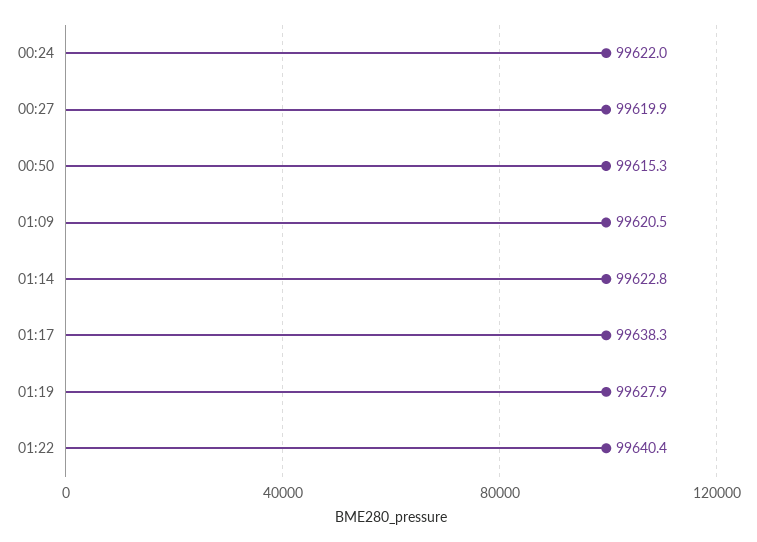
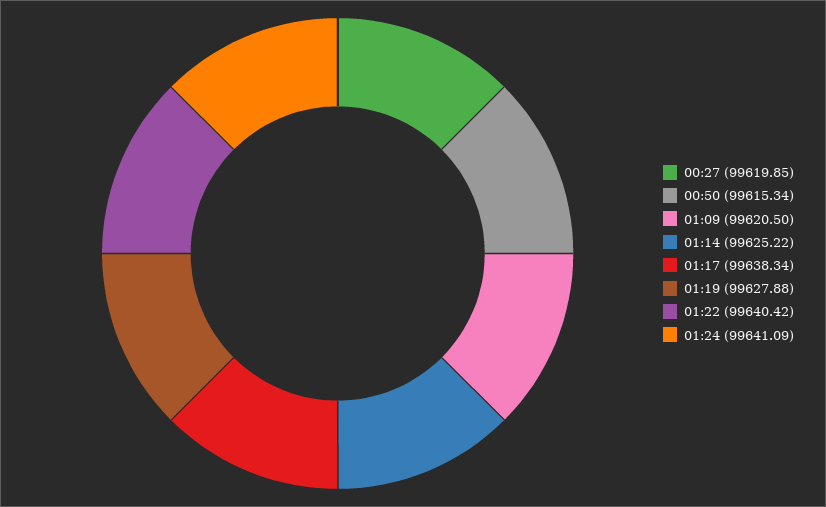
00:24: 99622 -> none
01:14: 99622.8 -> 99625.22
01:24: none -> 99641.09

